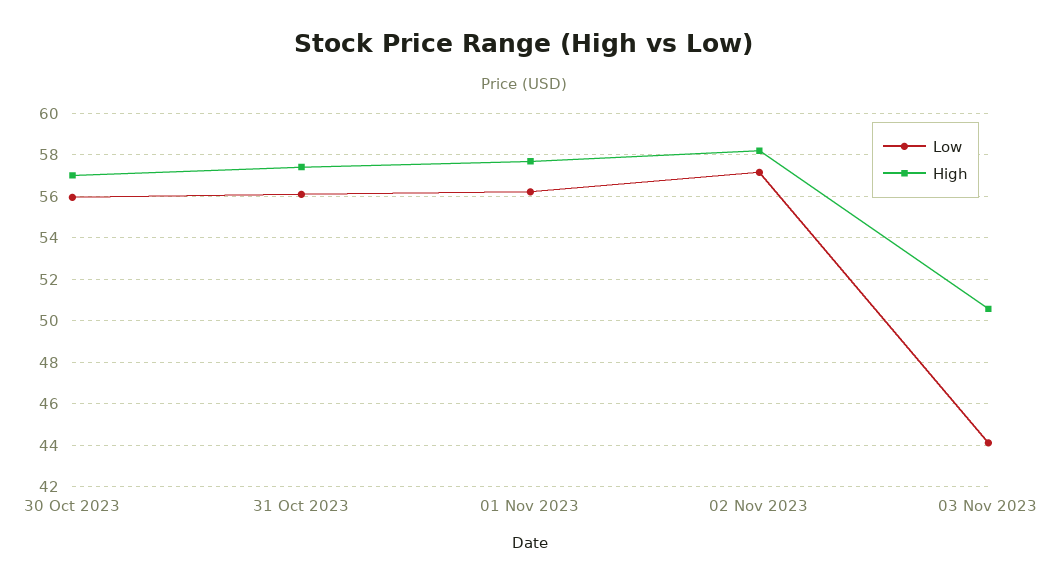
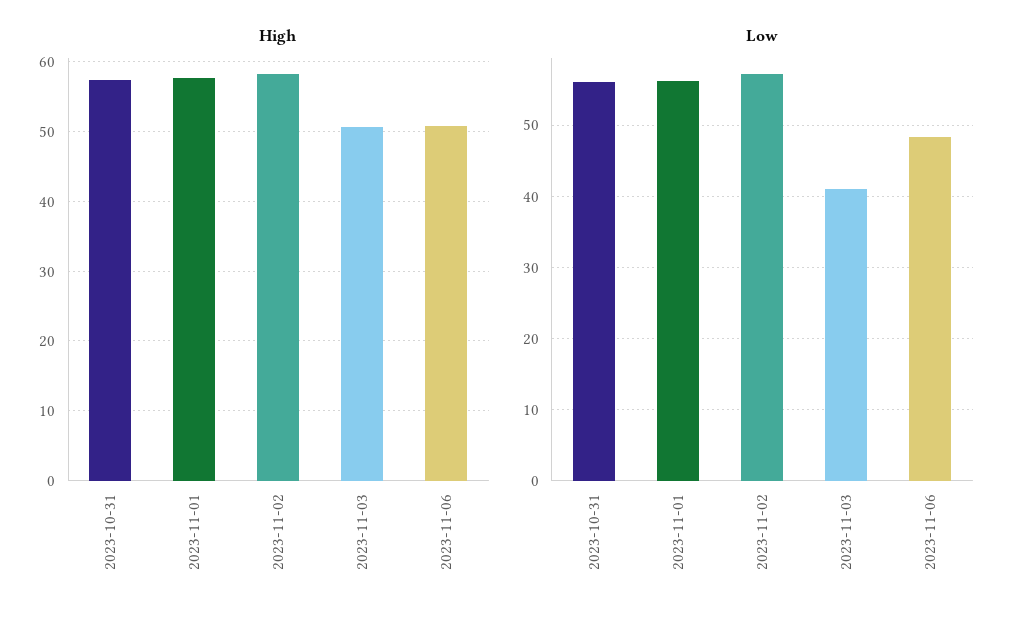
Low, 30 Oct 2023: 56 -> none
High, 30 Oct 2023: 57 -> none
Low, 03 Nov 2023: 44 -> 41
High, 2023-11-06: none -> 51
Low, 2023-11-06: none -> 48

